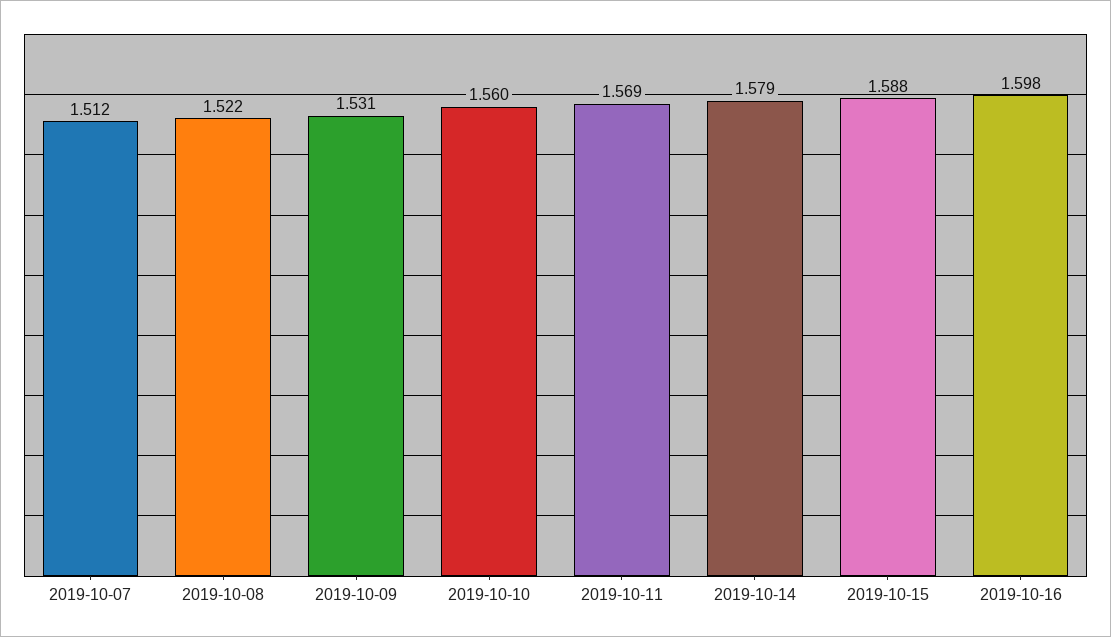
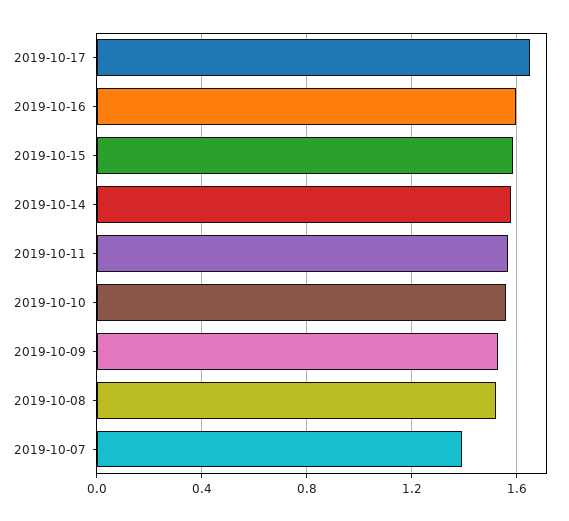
2019-10-07: 1.512 -> 1.4
2019-10-17: none -> 1.65

